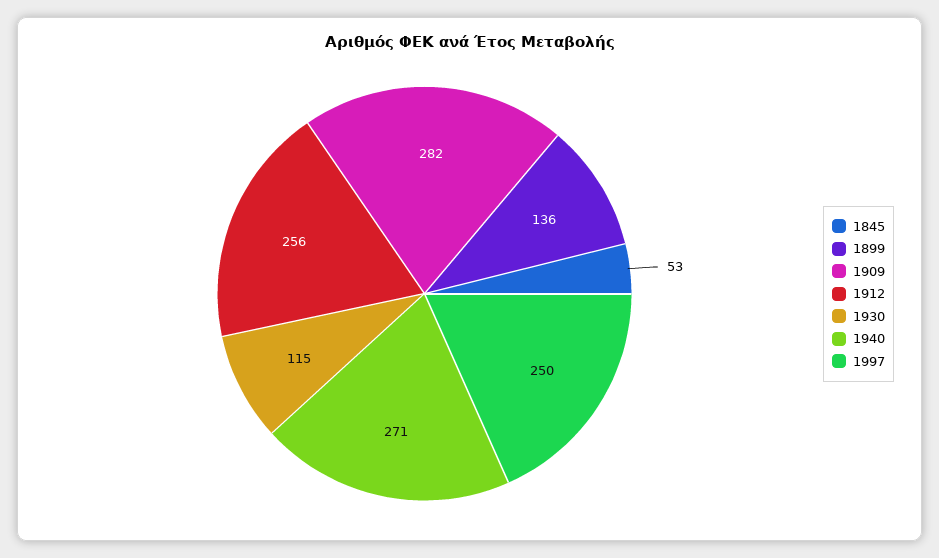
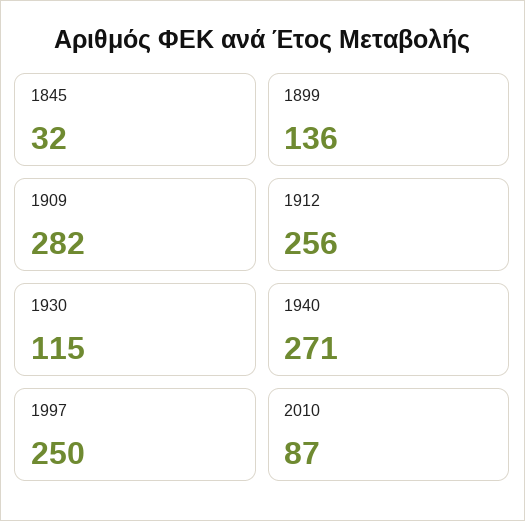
1845: 53 -> 32
2010: none -> 87

